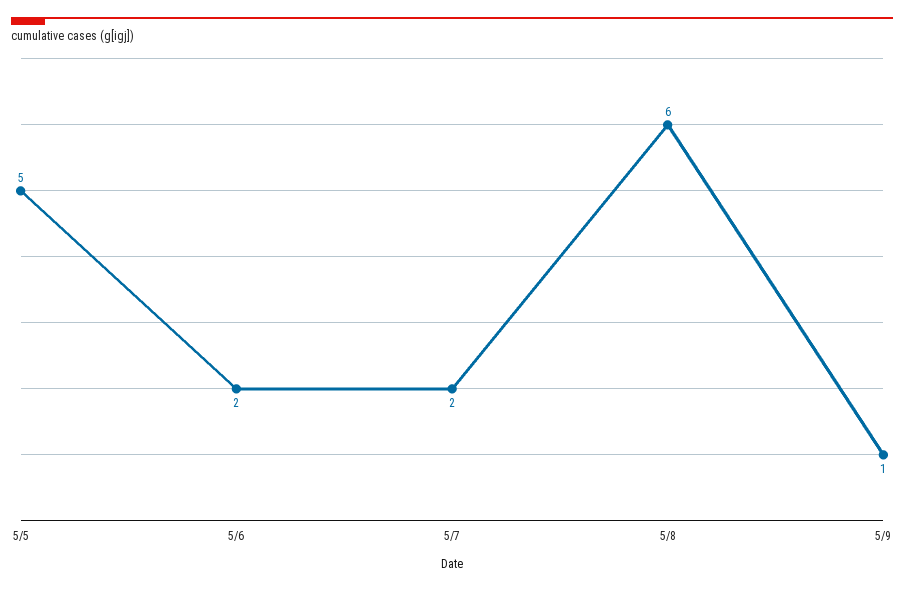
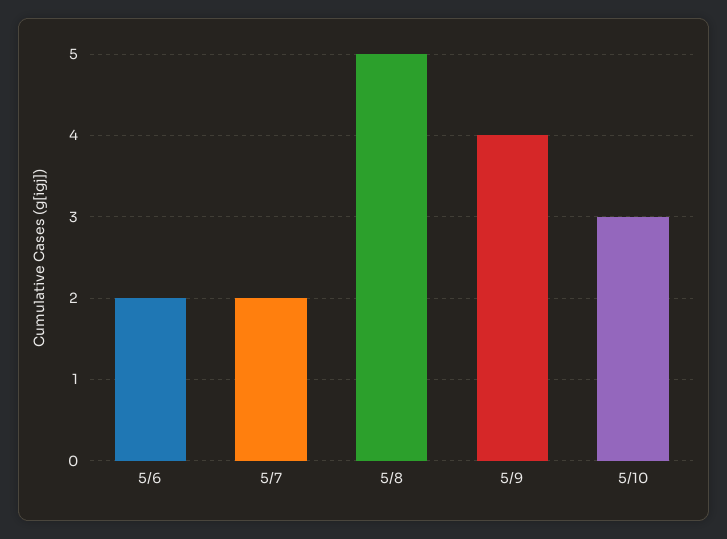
5/5: 5 -> none
5/8: 6 -> 5
5/9: 1 -> 4
5/10: none -> 3

